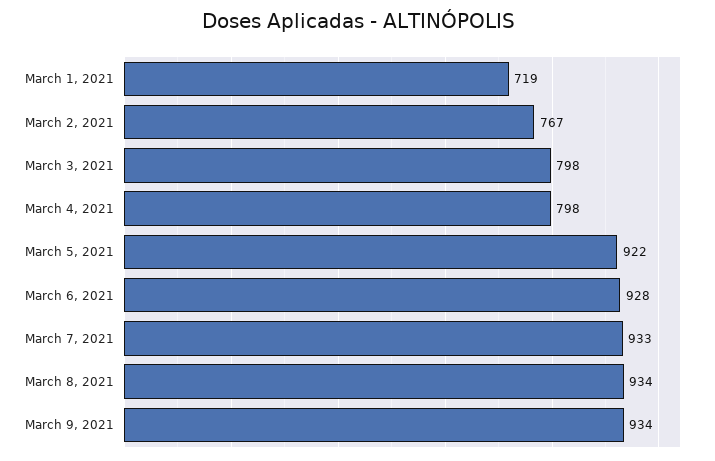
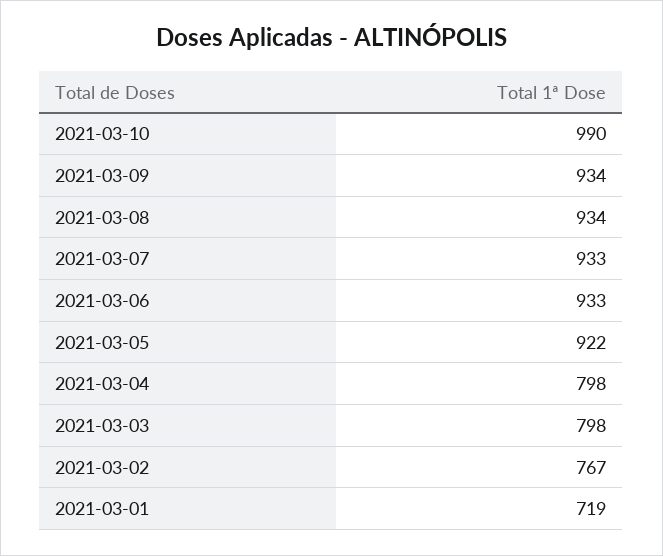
March 6, 2021: 928 -> 933
2021-03-10: none -> 990

